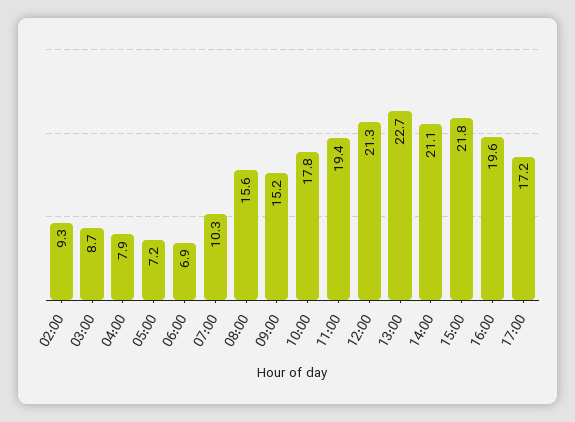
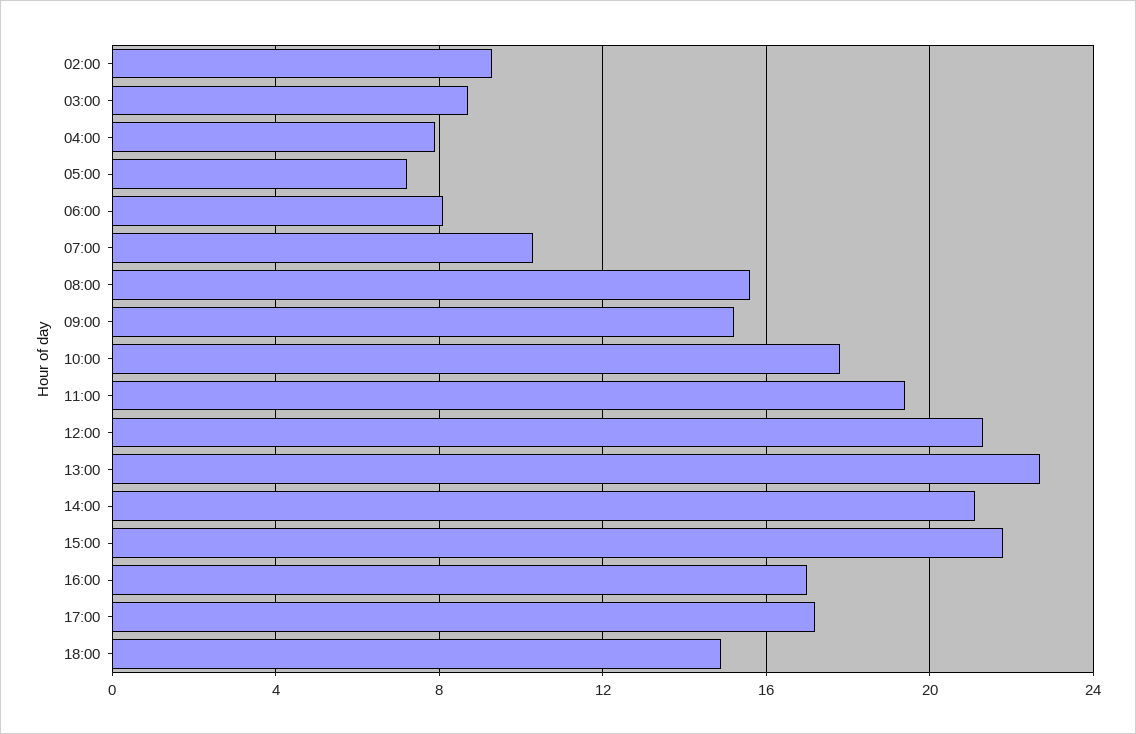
06:00: 6.9 -> 8
16:00: 19.6 -> 17
18:00: none -> 15

